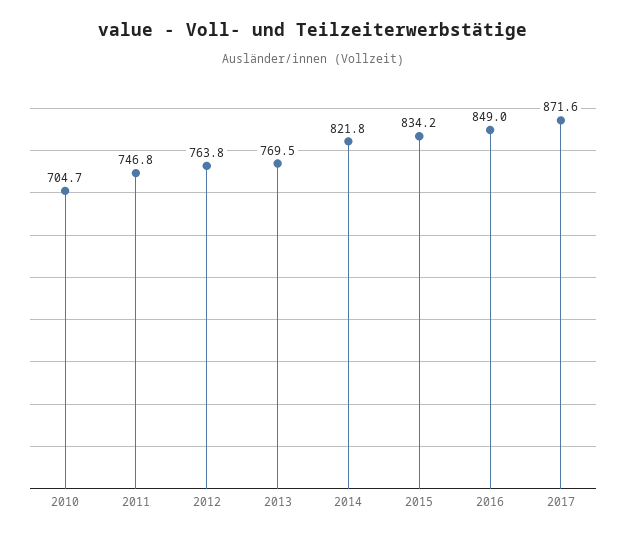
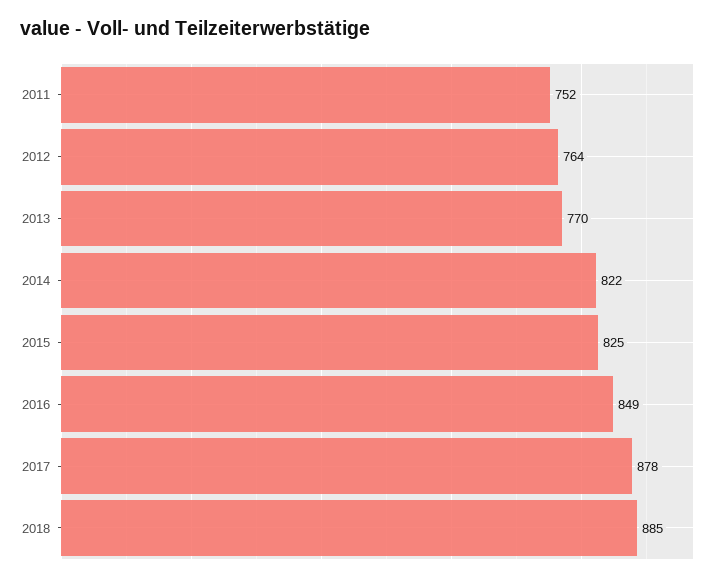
2010: 704.7 -> none
2011: 746.8 -> 752
2015: 834.2 -> 825
2017: 871.6 -> 878
2018: none -> 885

